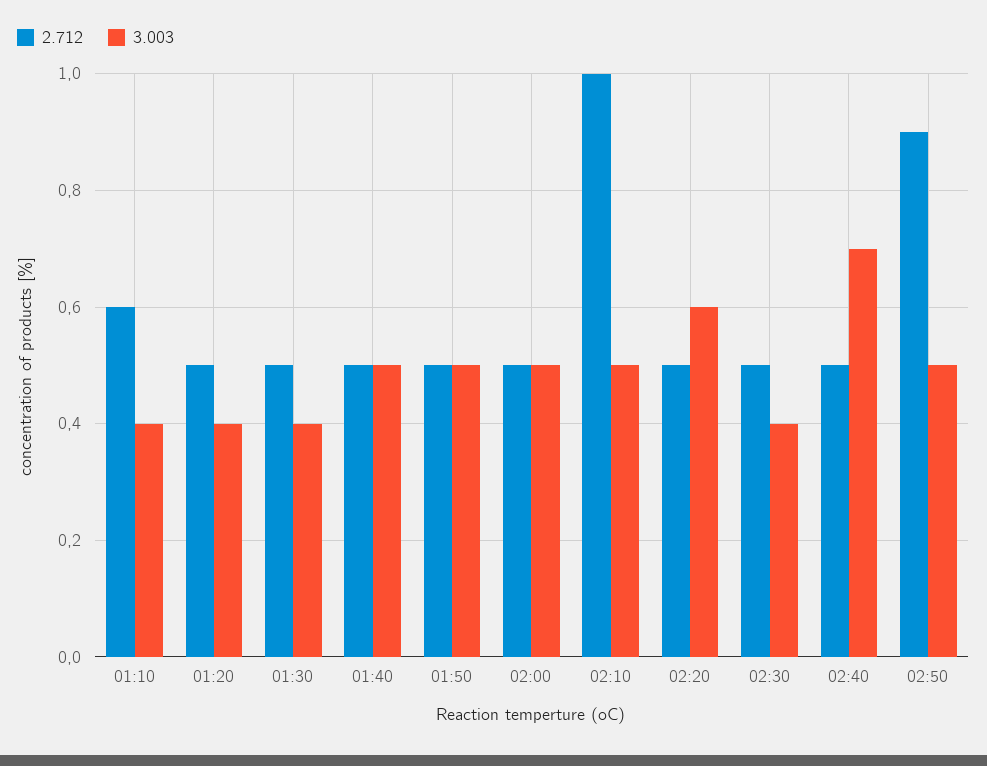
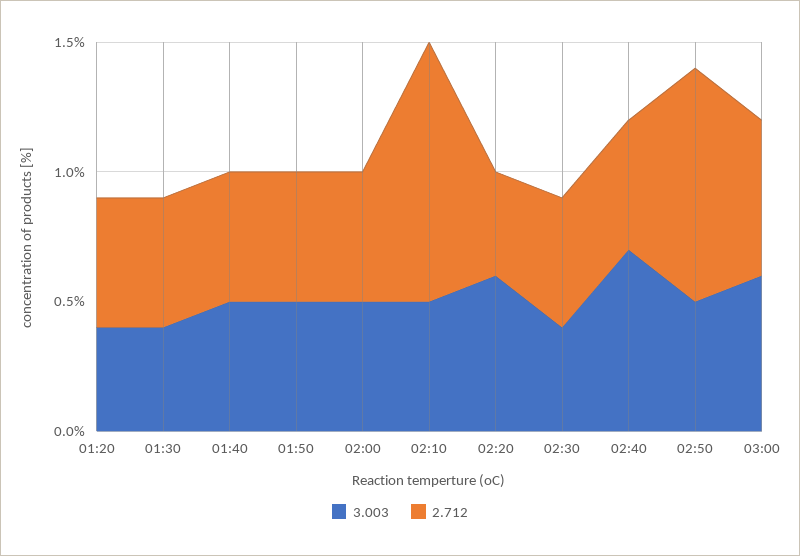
2.712, 01:10: 0.6 -> none
3.003, 01:10: 0.4 -> none
2.712, 02:20: 0.5 -> 0.4
3.003, 03:00: none -> 0.6
2.712, 03:00: none -> 0.6

